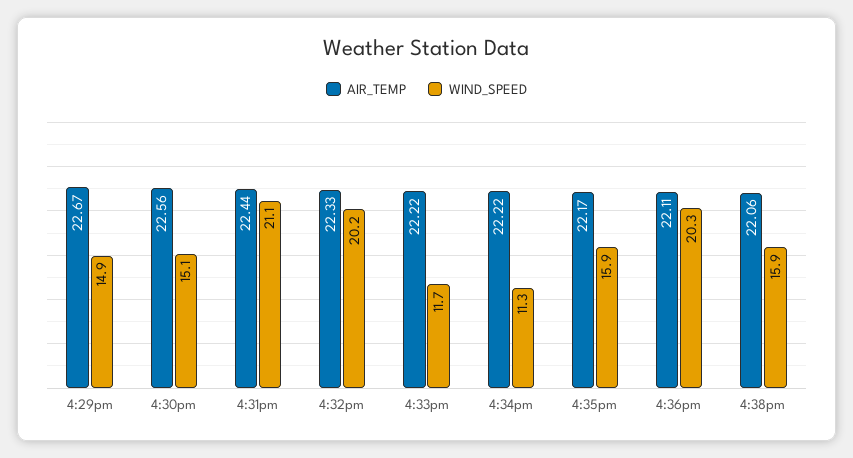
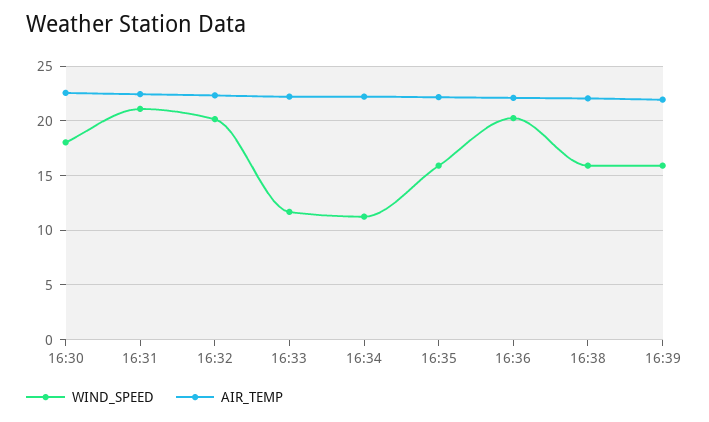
AIR_TEMP, 4:29pm: 22.67 -> none
WIND_SPEED, 4:29pm: 14.9 -> none
WIND_SPEED, 4:30pm: 15.1 -> 18
WIND_SPEED, 16:39: none -> 16
AIR_TEMP, 16:39: none -> 22

